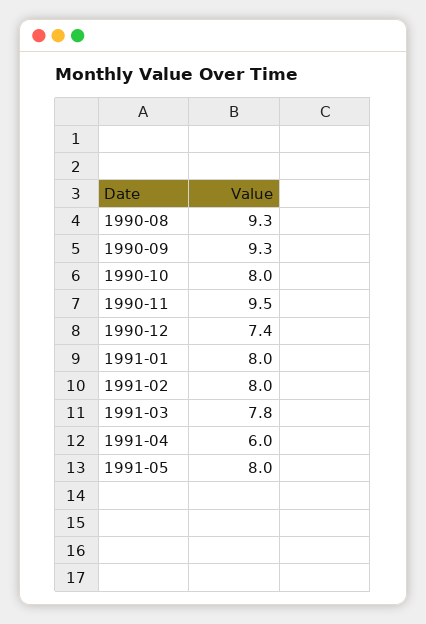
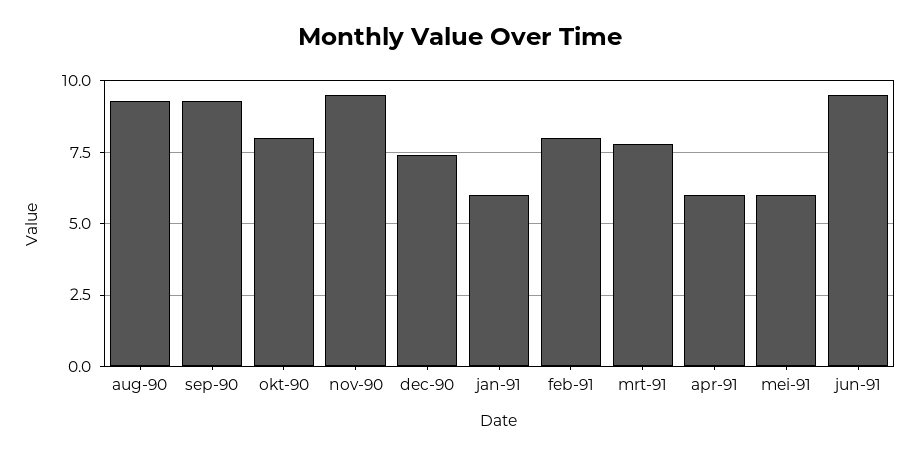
1991-01: 8 -> 6
1991-05: 8 -> 6
jun-91: none -> 9.5

